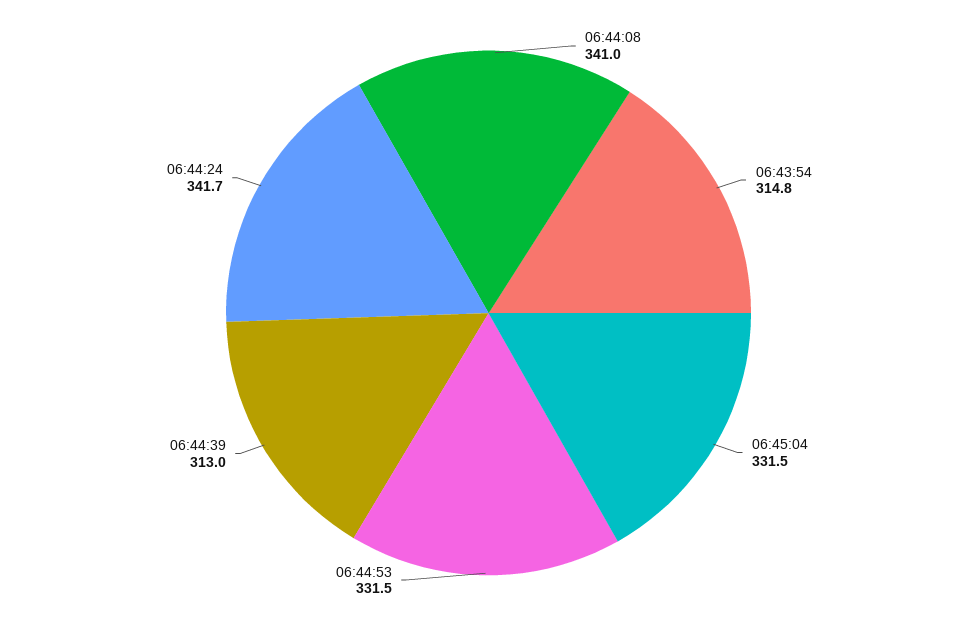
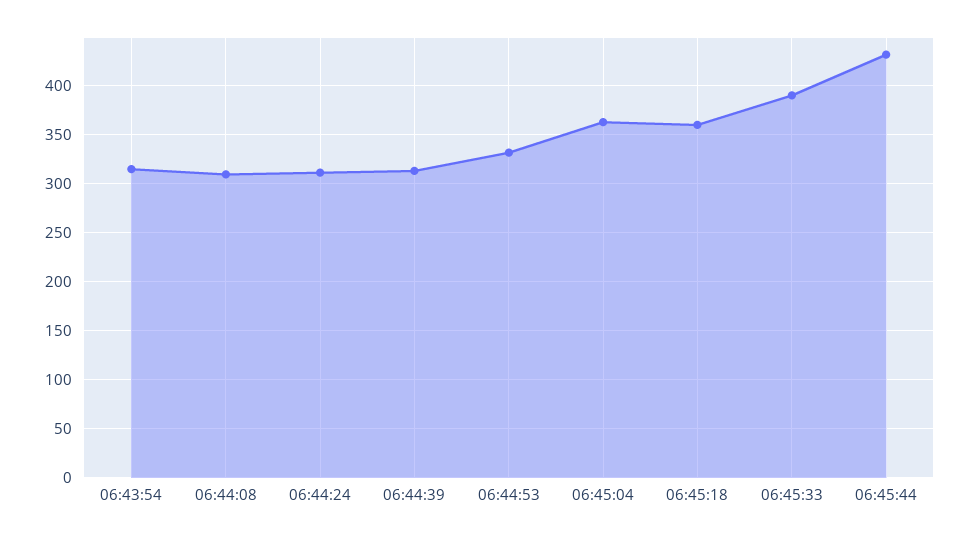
06:44:08: 341 -> 310
06:45:04: 331.5 -> 360
06:44:24: 341.7 -> 310
06:45:18: none -> 360
06:45:33: none -> 390
06:45:44: none -> 430

